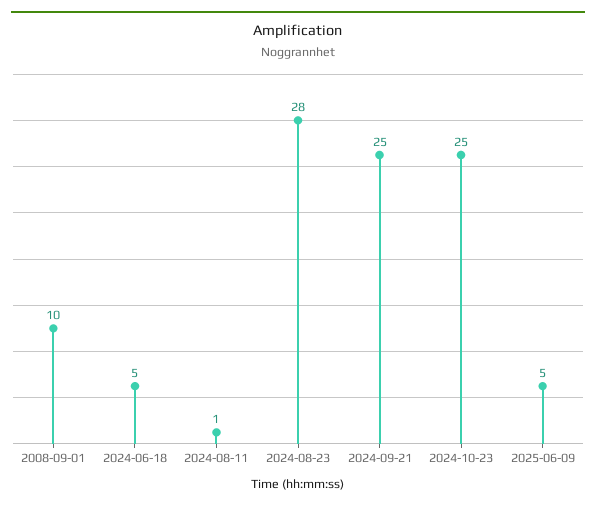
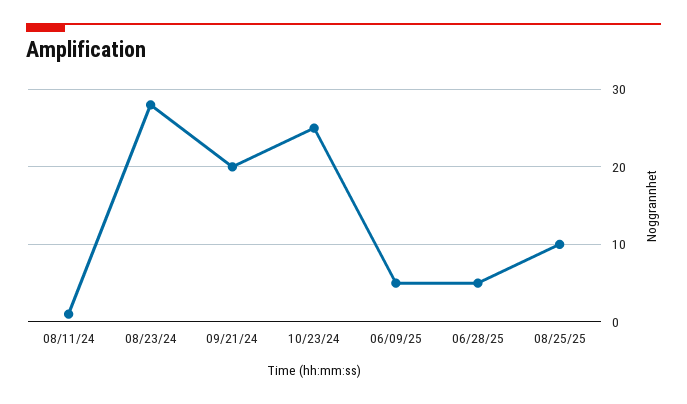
2008-09-01: 10 -> none
2024-06-18: 5 -> none
2024-09-21: 25 -> 20
06/28/25: none -> 5
08/25/25: none -> 10

